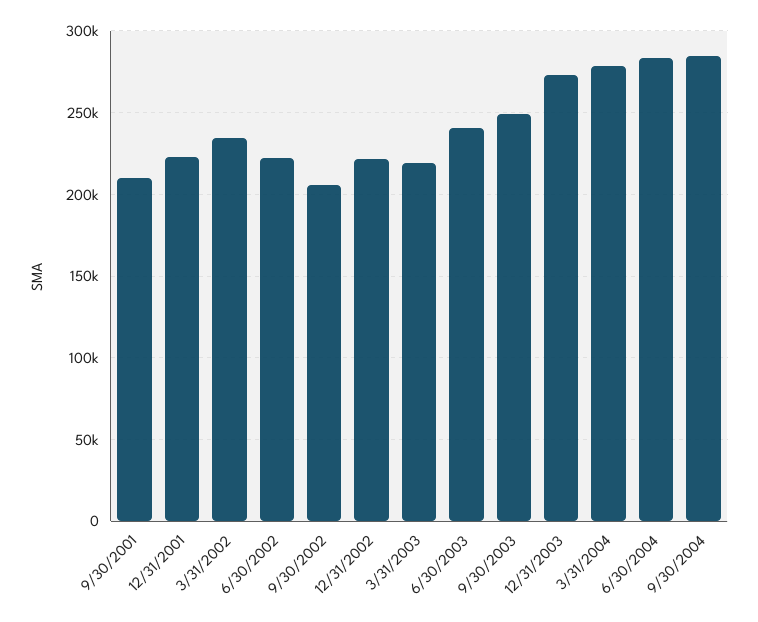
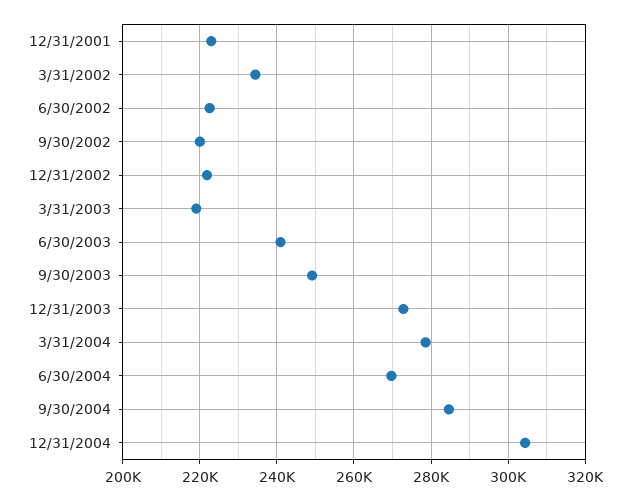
9/30/2001: 210000 -> none
9/30/2002: 205000 -> 220000
6/30/2004: 285000 -> 270000
12/31/2004: none -> 304000

